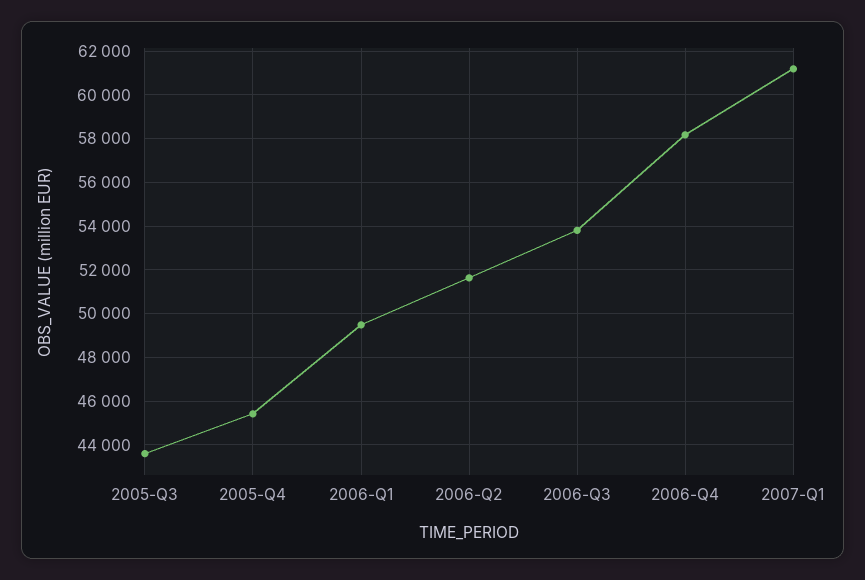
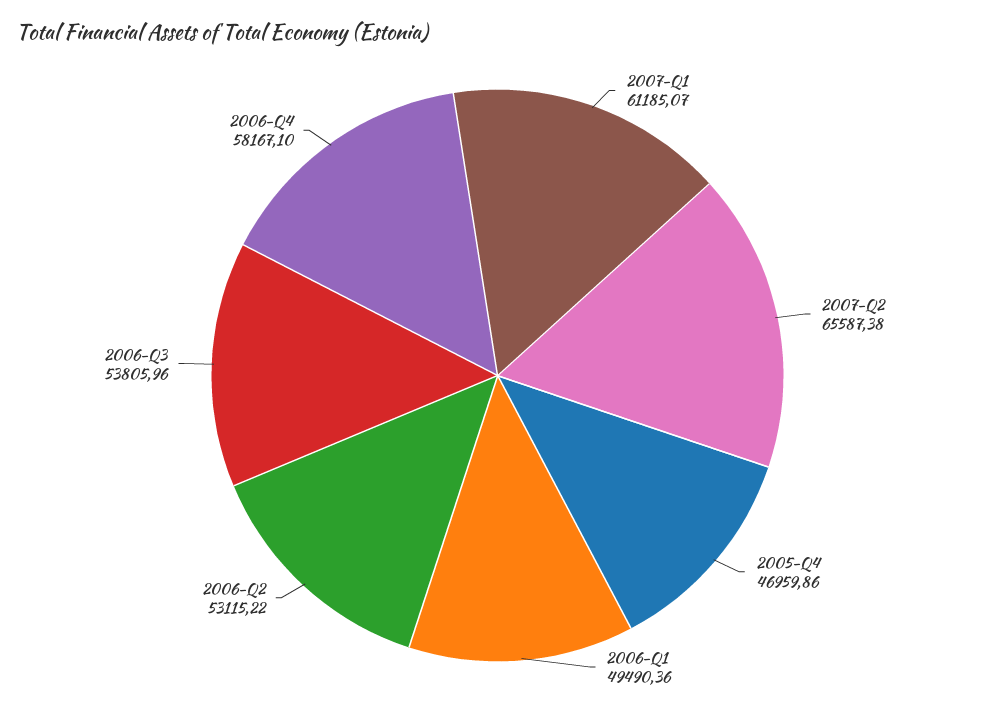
2005-Q3: 43500 -> none
2005-Q4: 45500 -> 46959.86
2006-Q2: 51500 -> 53115.22
2007-Q2: none -> 65587.38

